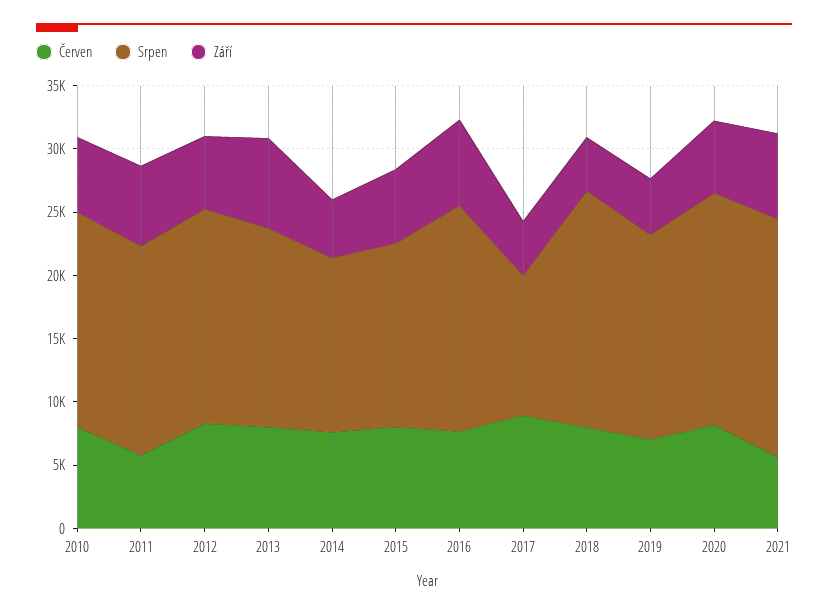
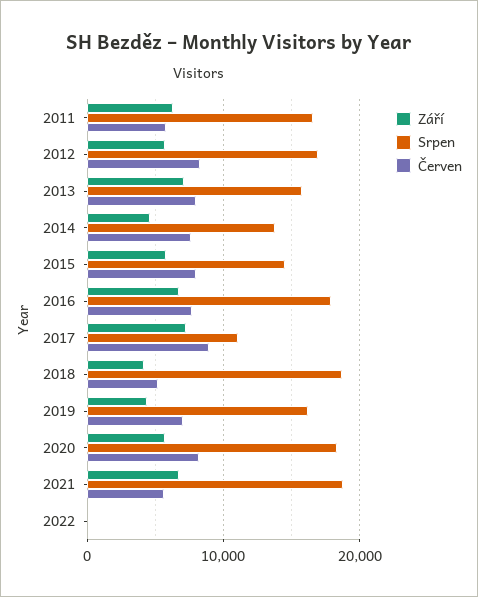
Červen, 2010: 8000 -> none
Srpen, 2010: 17000 -> none
Září, 2010: 6000 -> none
Září, 2017: 4000 -> 7000
Červen, 2018: 8000 -> 5000
Září, 2022: none -> 0
Srpen, 2022: none -> 0
Červen, 2022: none -> 0

